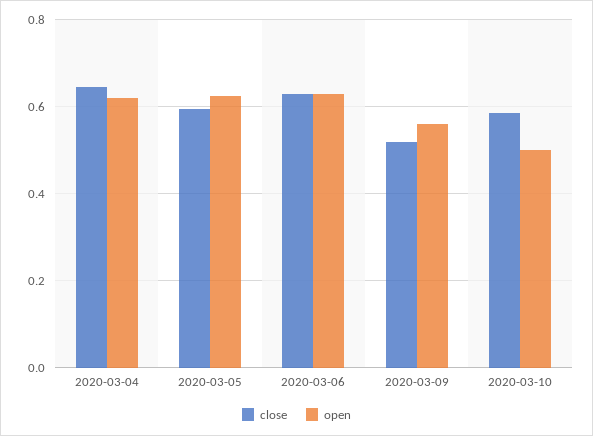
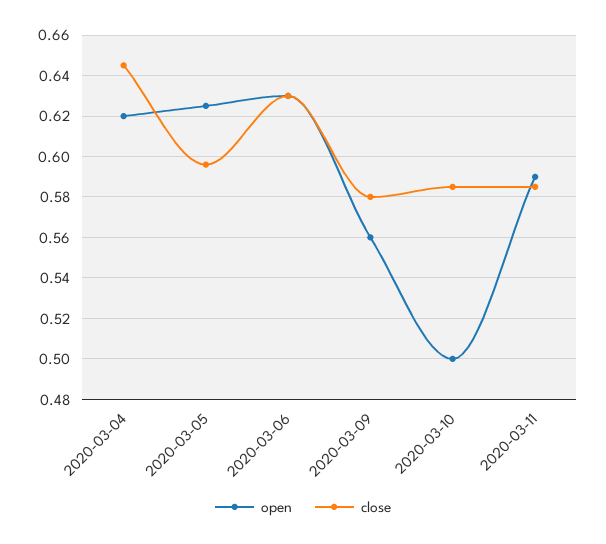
close, 2020-03-09: 0.52 -> 0.58
open, 2020-03-11: none -> 0.59
close, 2020-03-11: none -> 0.585

